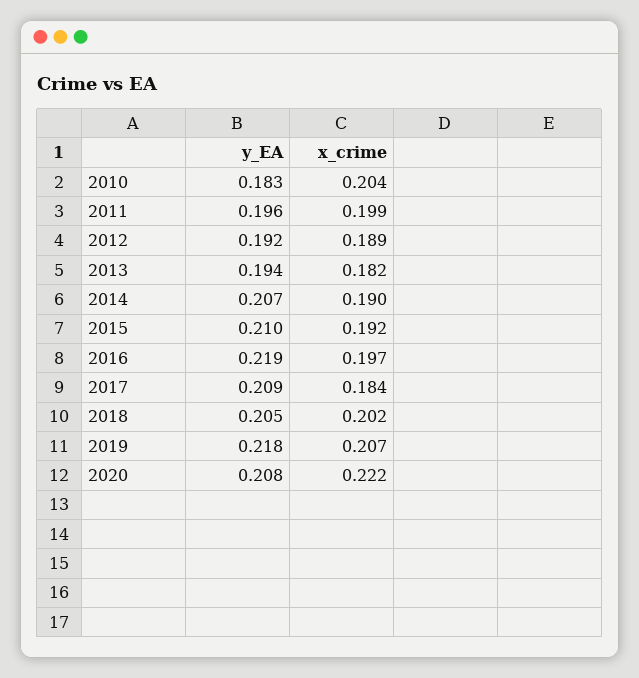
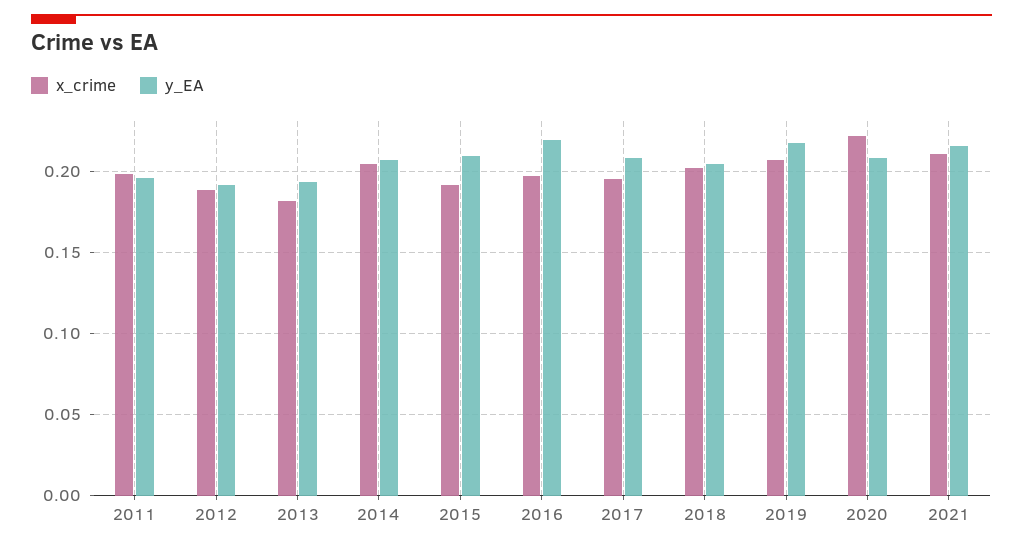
y_EA, 2010: 0.183 -> none
x_crime, 2010: 0.204 -> none
x_crime, 2014: 0.19 -> 0.205
x_crime, 2017: 0.184 -> 0.195
x_crime, 2021: none -> 0.21
y_EA, 2021: none -> 0.215

